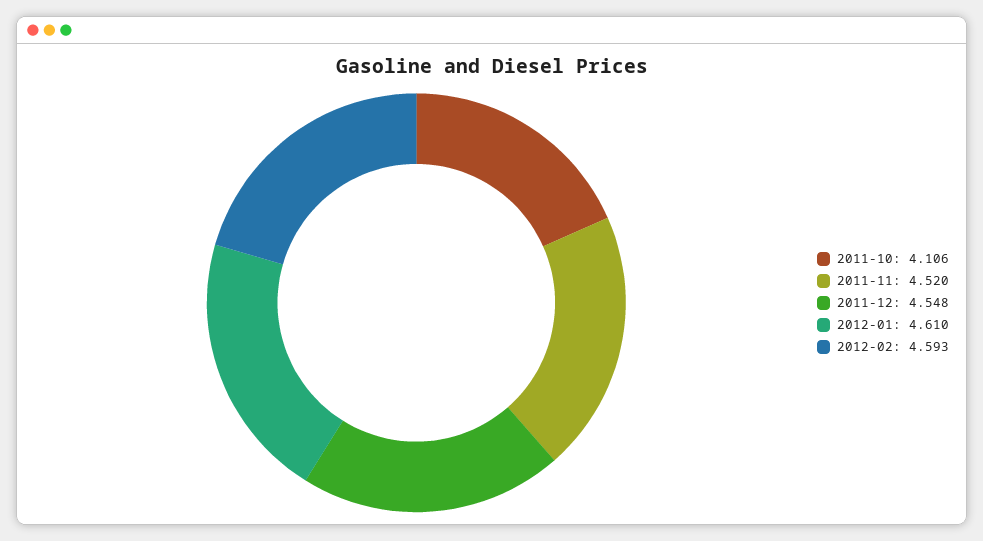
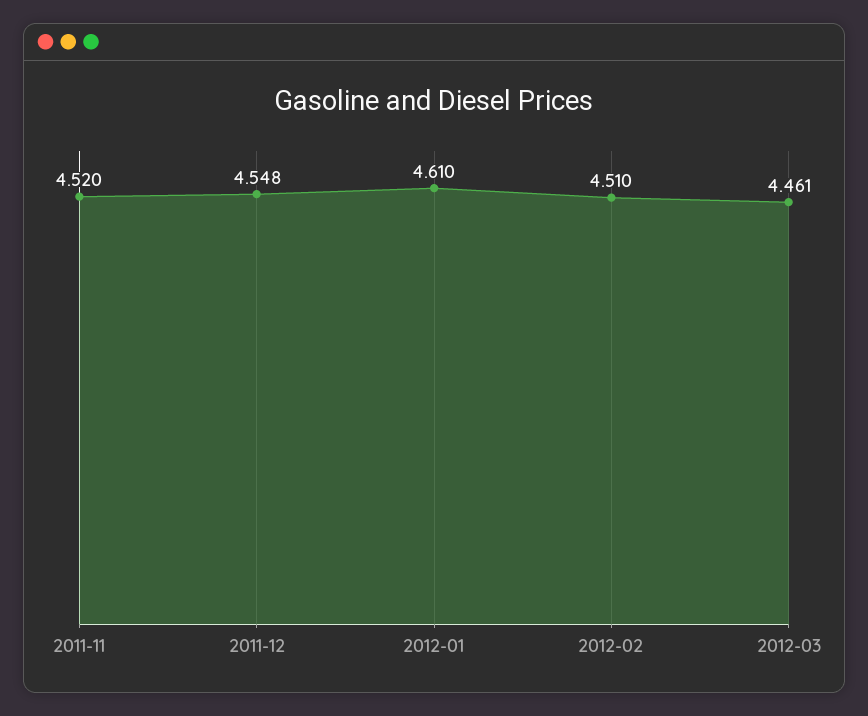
2011-10: 4.106 -> none
2012-02: 4.593 -> 4.51
2012-03: none -> 4.461

